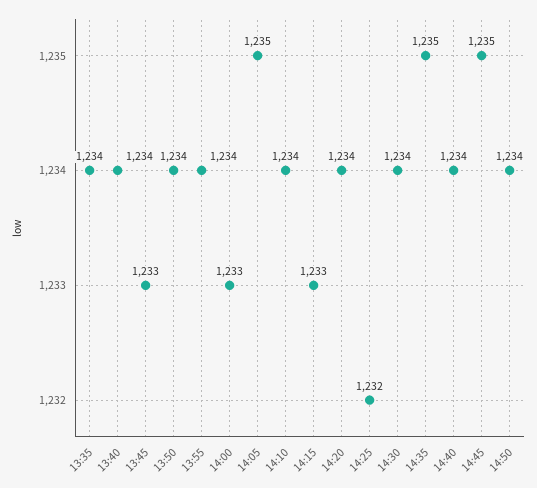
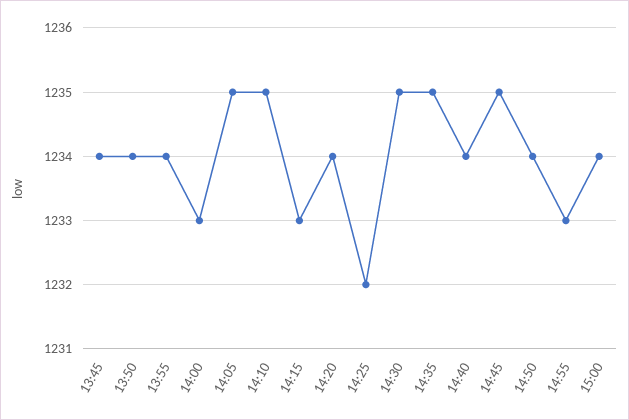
13:35: 1234 -> none
13:40: 1234 -> none
13:45: 1233 -> 1234
14:10: 1234 -> 1235
14:30: 1234 -> 1235
14:55: none -> 1233
15:00: none -> 1234

